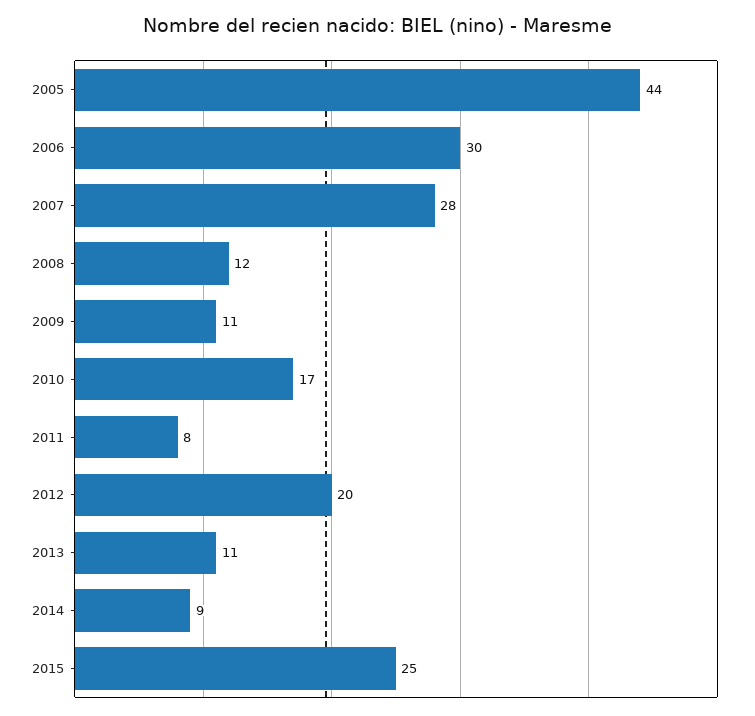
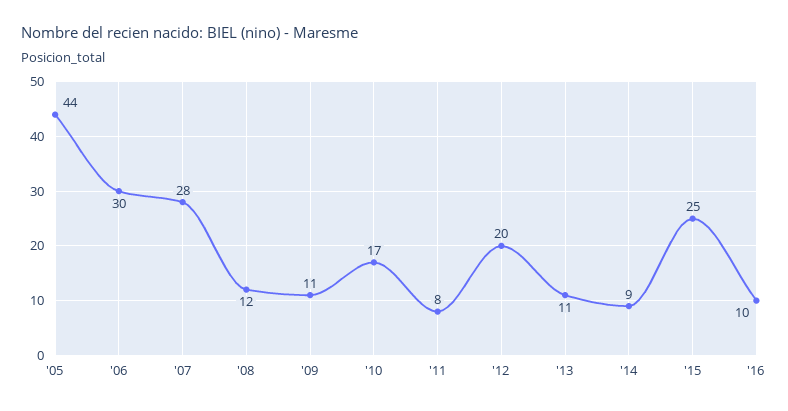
'16: none -> 10

